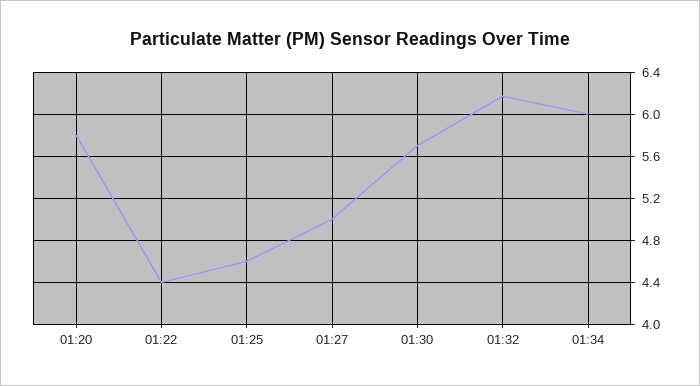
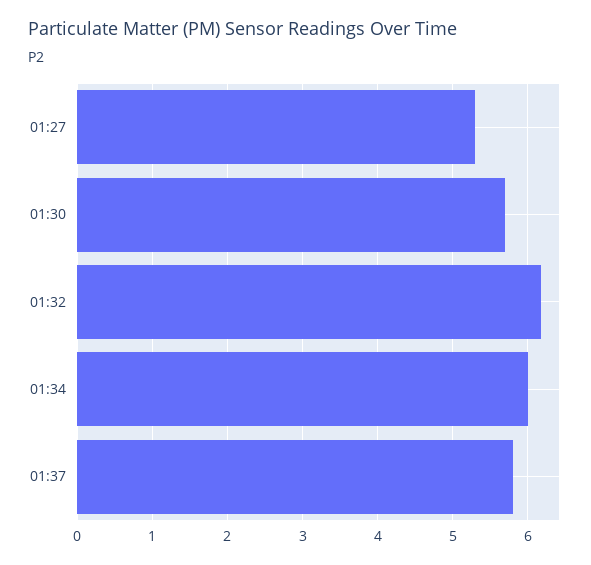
01:20: 5.8 -> none
01:22: 4.4 -> none
01:25: 4.6 -> none
01:27: 5 -> 5.3
01:37: none -> 5.8

